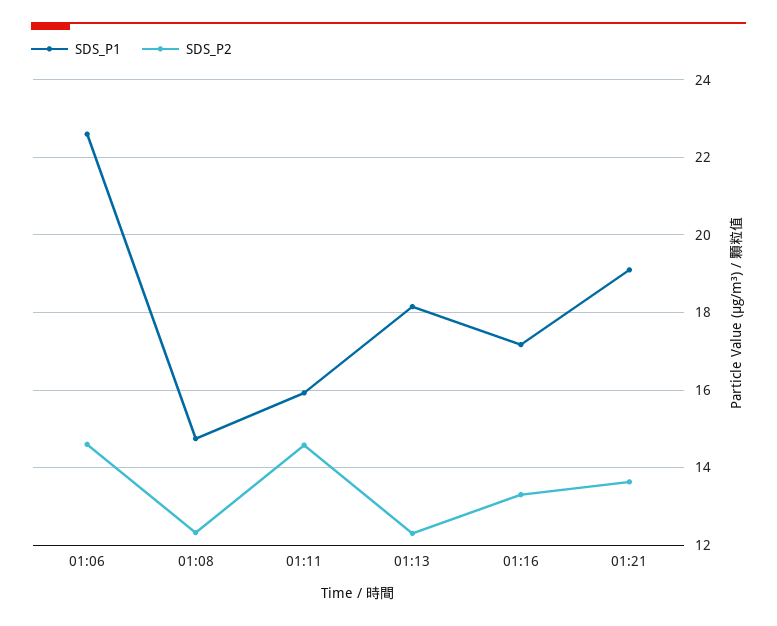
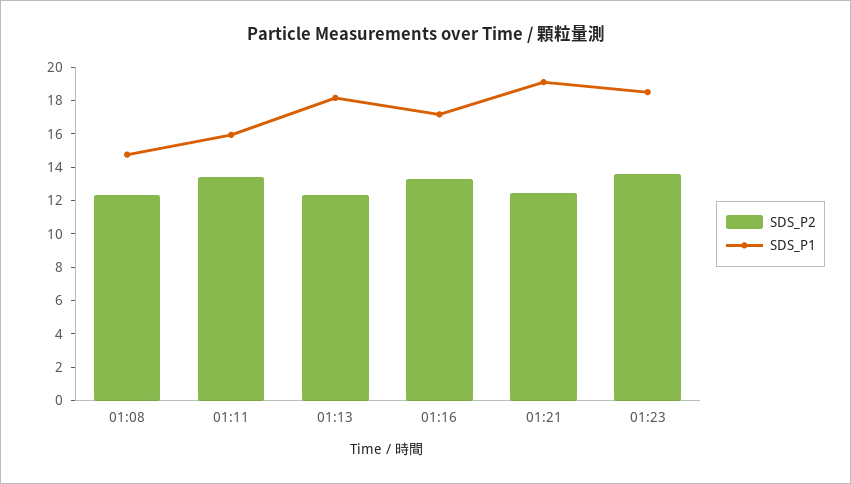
SDS_P1, 01:06: 22.6 -> none
SDS_P2, 01:06: 14.6 -> none
SDS_P2, 01:11: 14.6 -> 13.5
SDS_P2, 01:21: 13.6 -> 12.5
SDS_P2, 01:23: none -> 13.5
SDS_P1, 01:23: none -> 18.5

